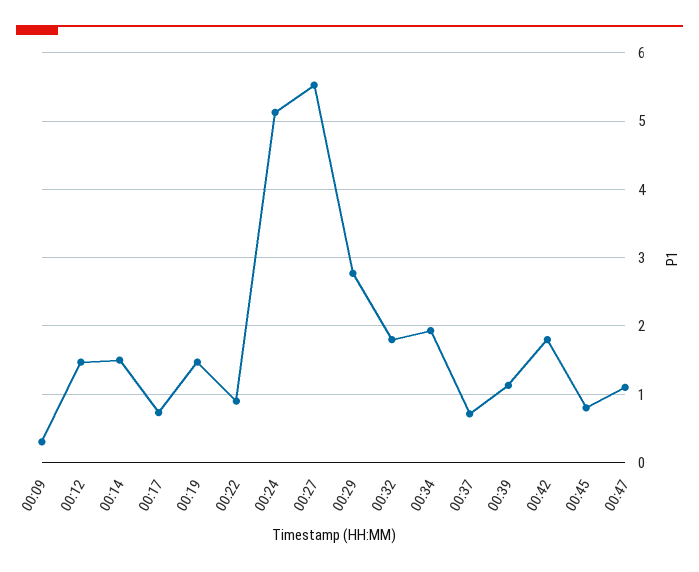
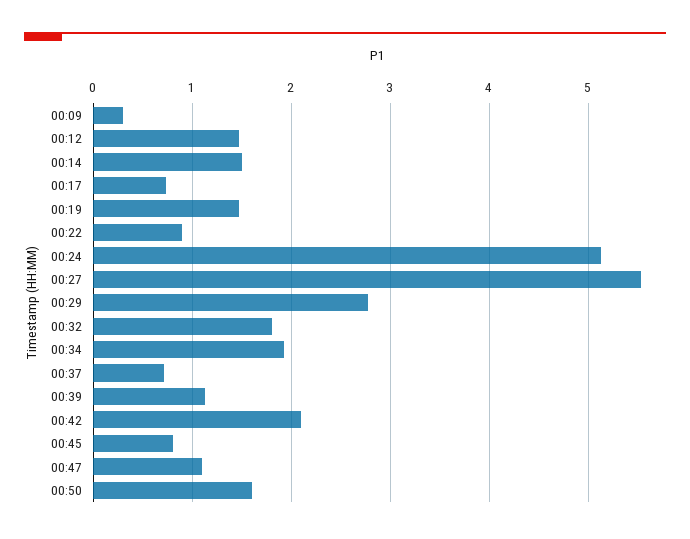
00:42: 1.8 -> 2.1
00:50: none -> 1.6

